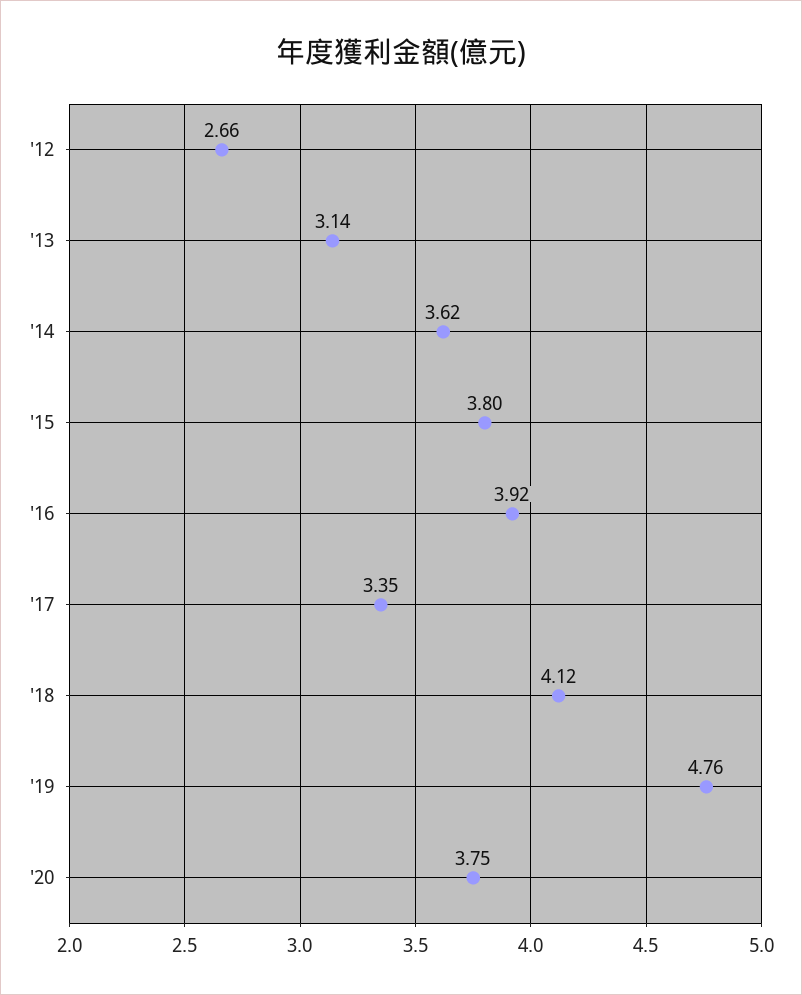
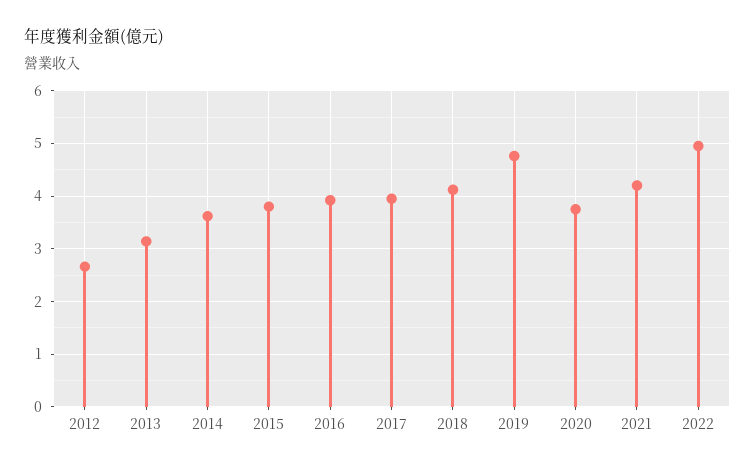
'17: 3.35 -> 4
2021: none -> 4.2
2022: none -> 5

